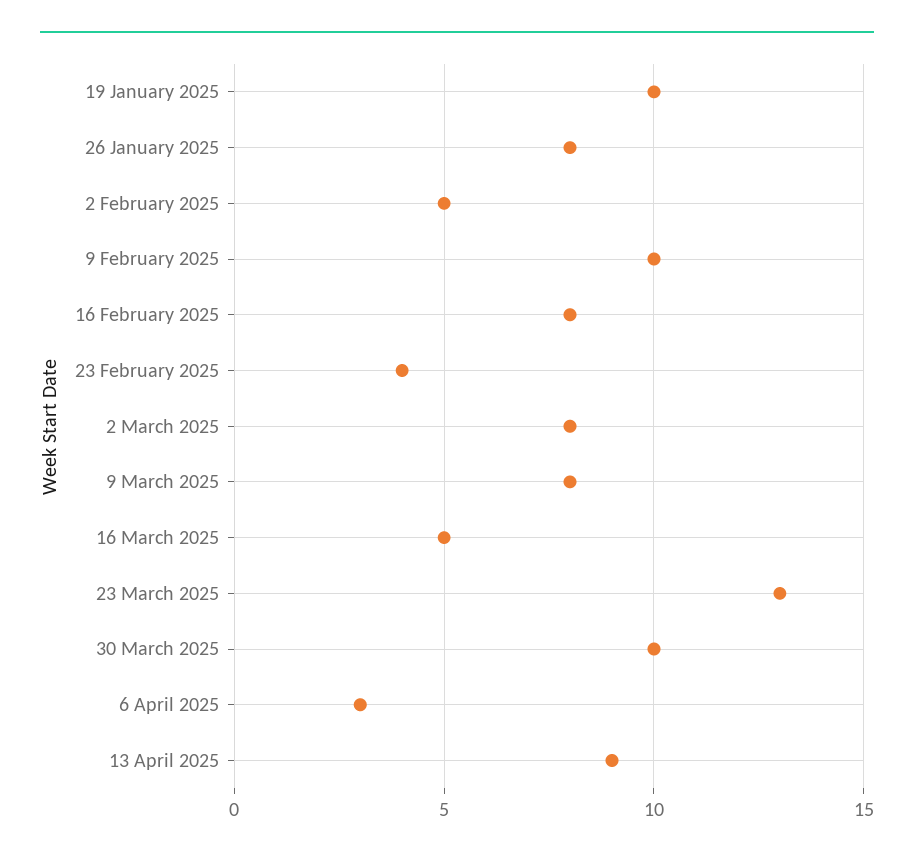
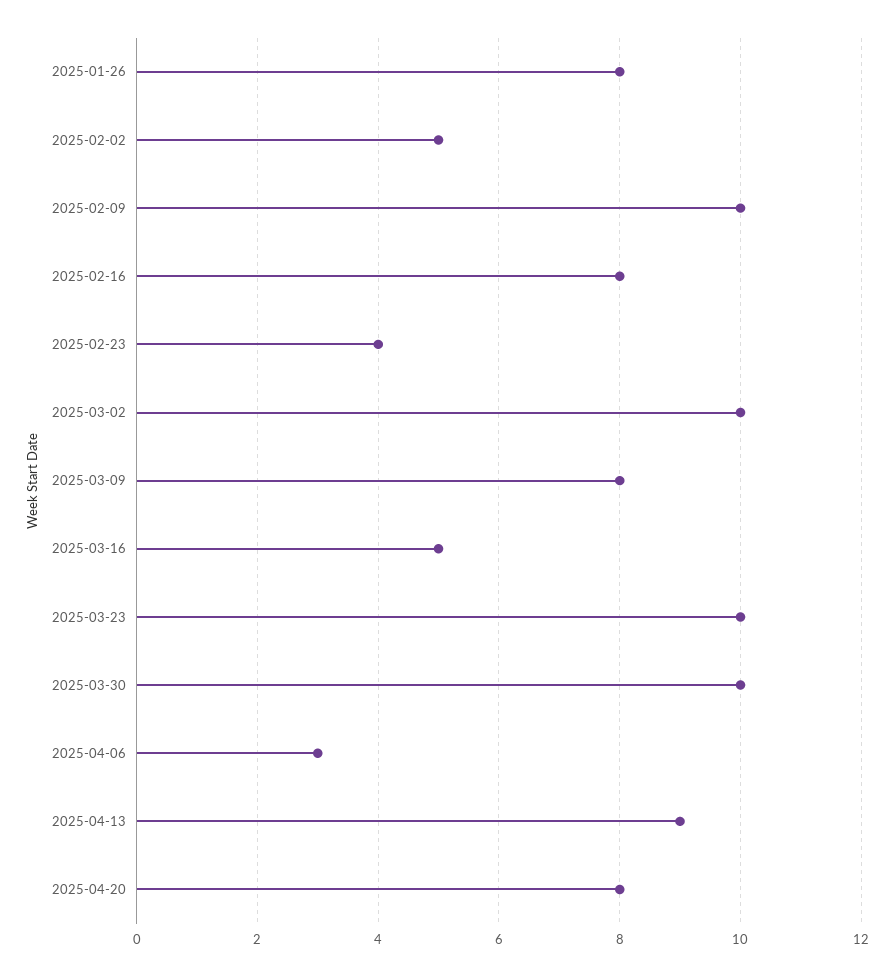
19 January 2025: 10 -> none
2 March 2025: 8 -> 10
23 March 2025: 13 -> 10
2025-04-20: none -> 8

